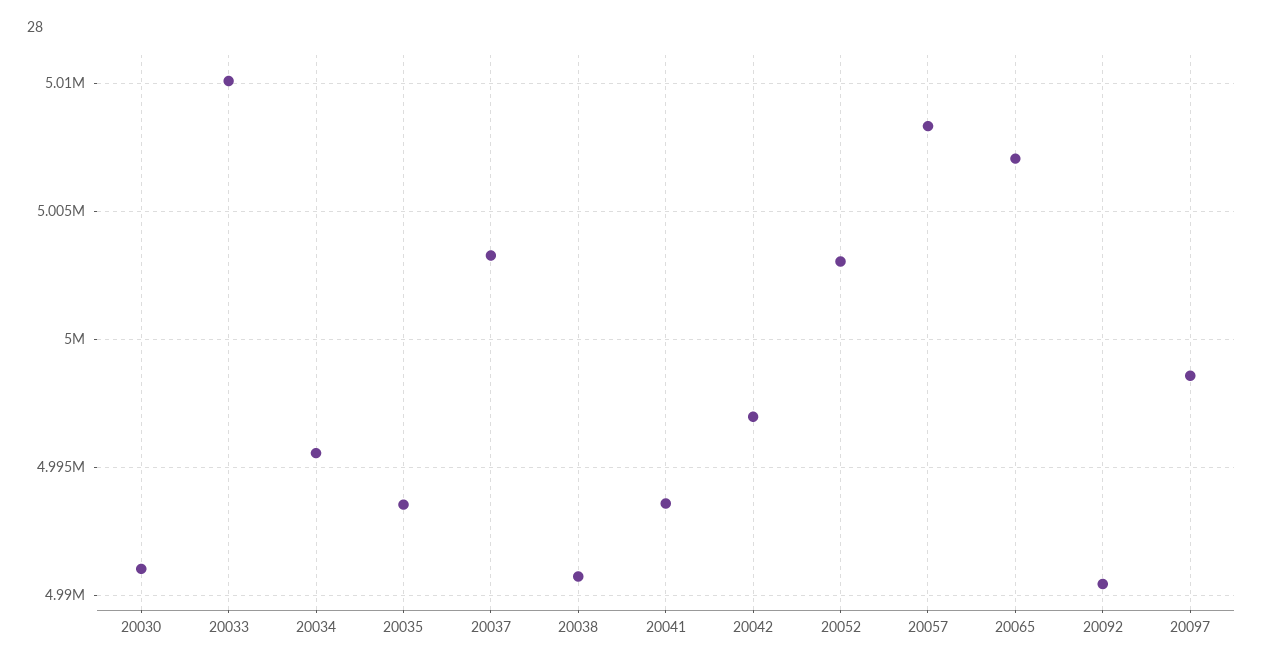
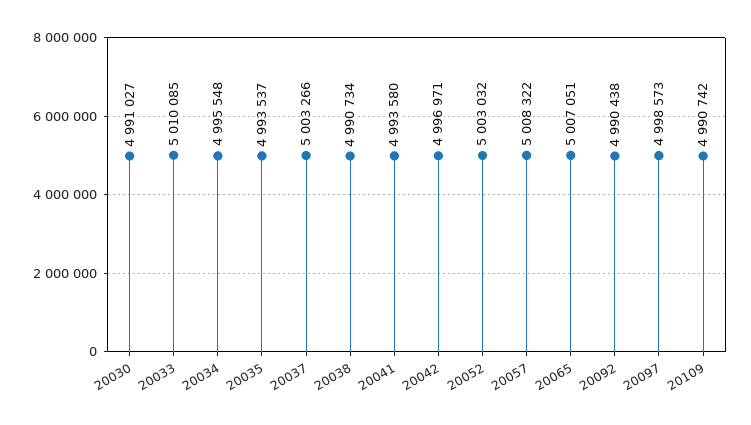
20109: none -> 4990742

